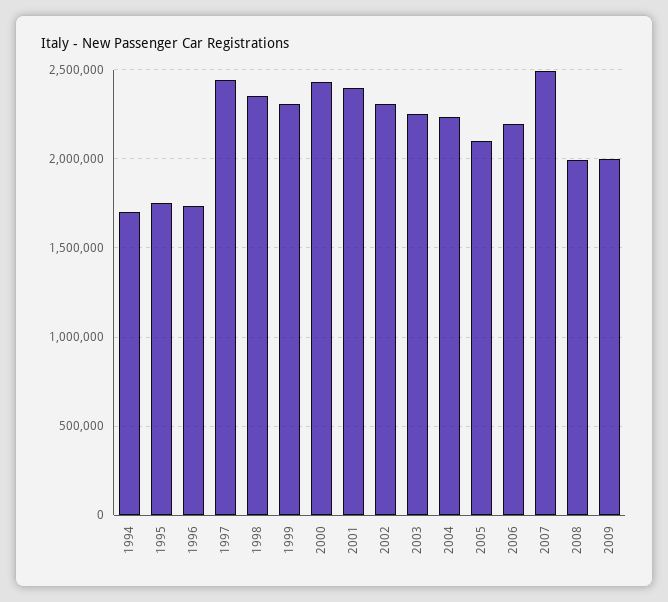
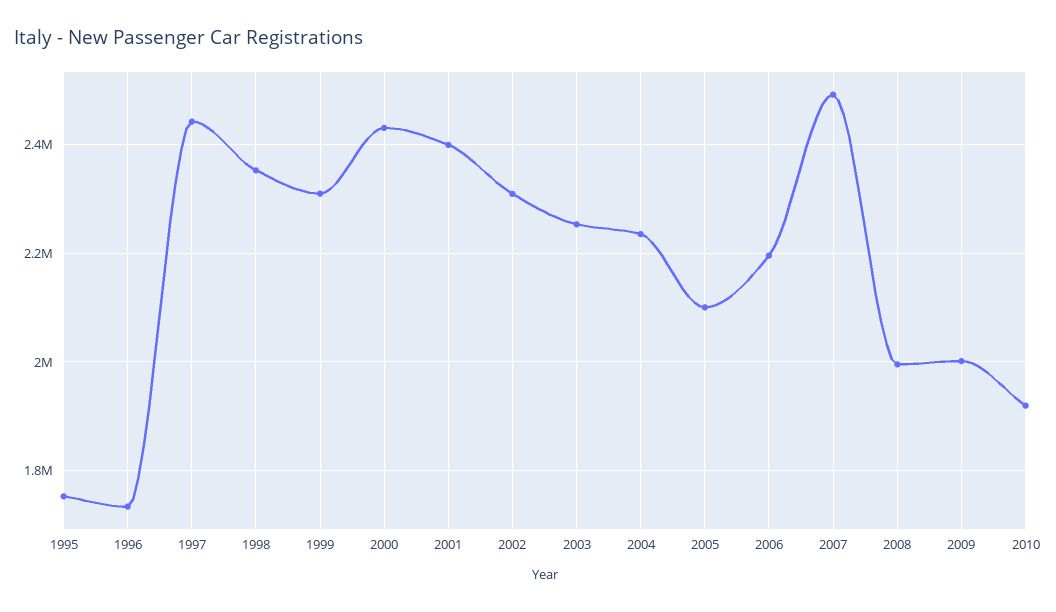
1994: 1700000 -> none
2010: none -> 1920000

